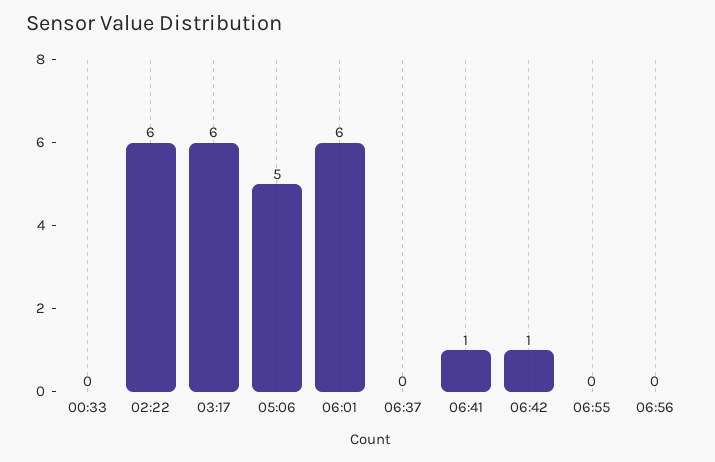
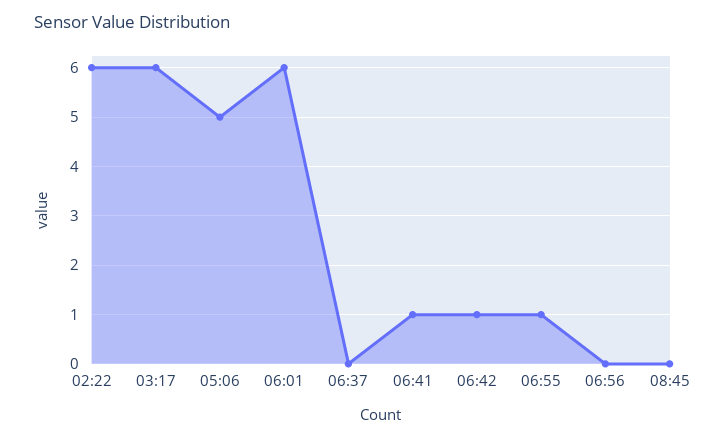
00:33: 0 -> none
06:55: 0 -> 1
08:45: none -> 0

